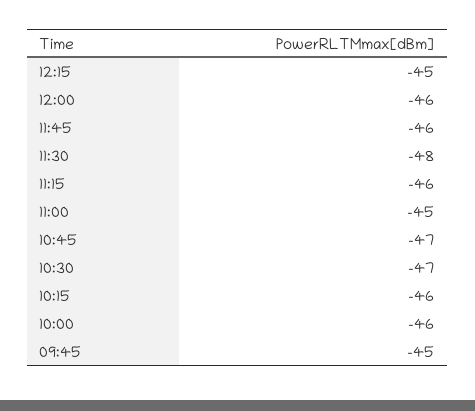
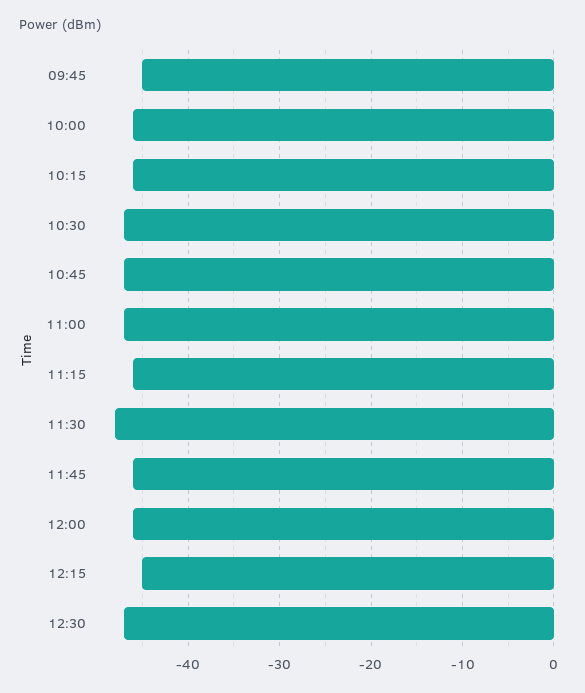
11:00: -45 -> -47
12:30: none -> -47

